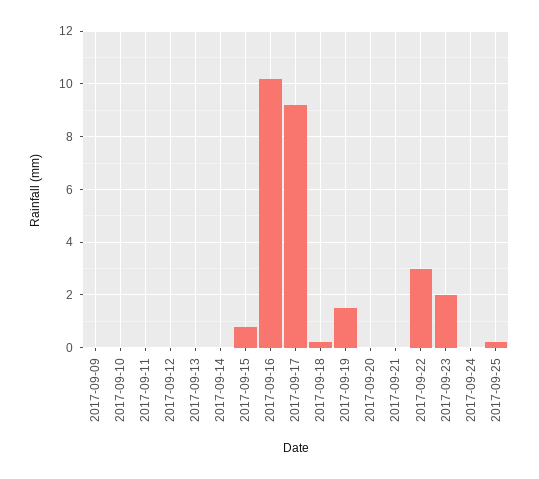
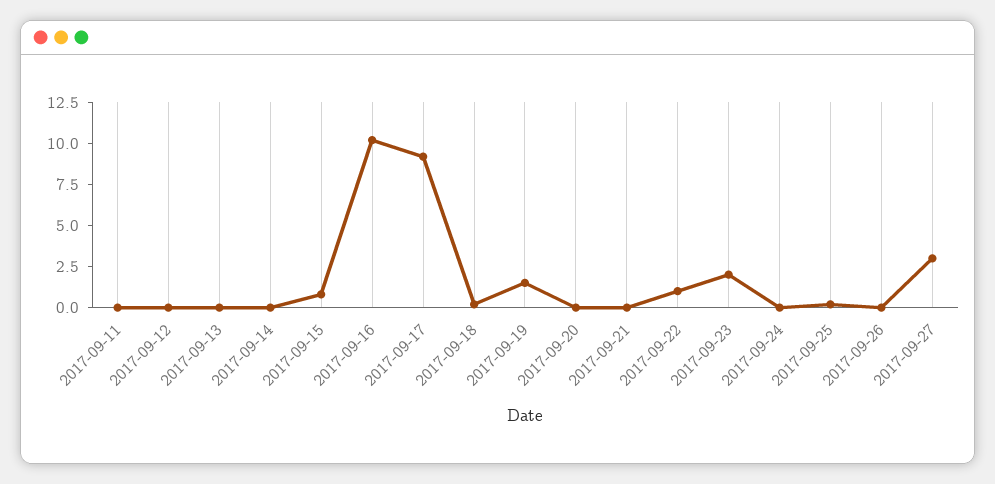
2017-09-09: 0 -> none
2017-09-10: 0 -> none
2017-09-22: 3 -> 1
2017-09-26: none -> 0
2017-09-27: none -> 3

